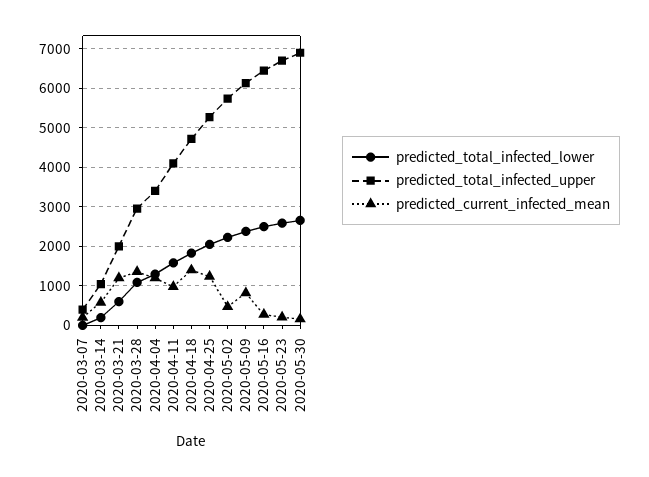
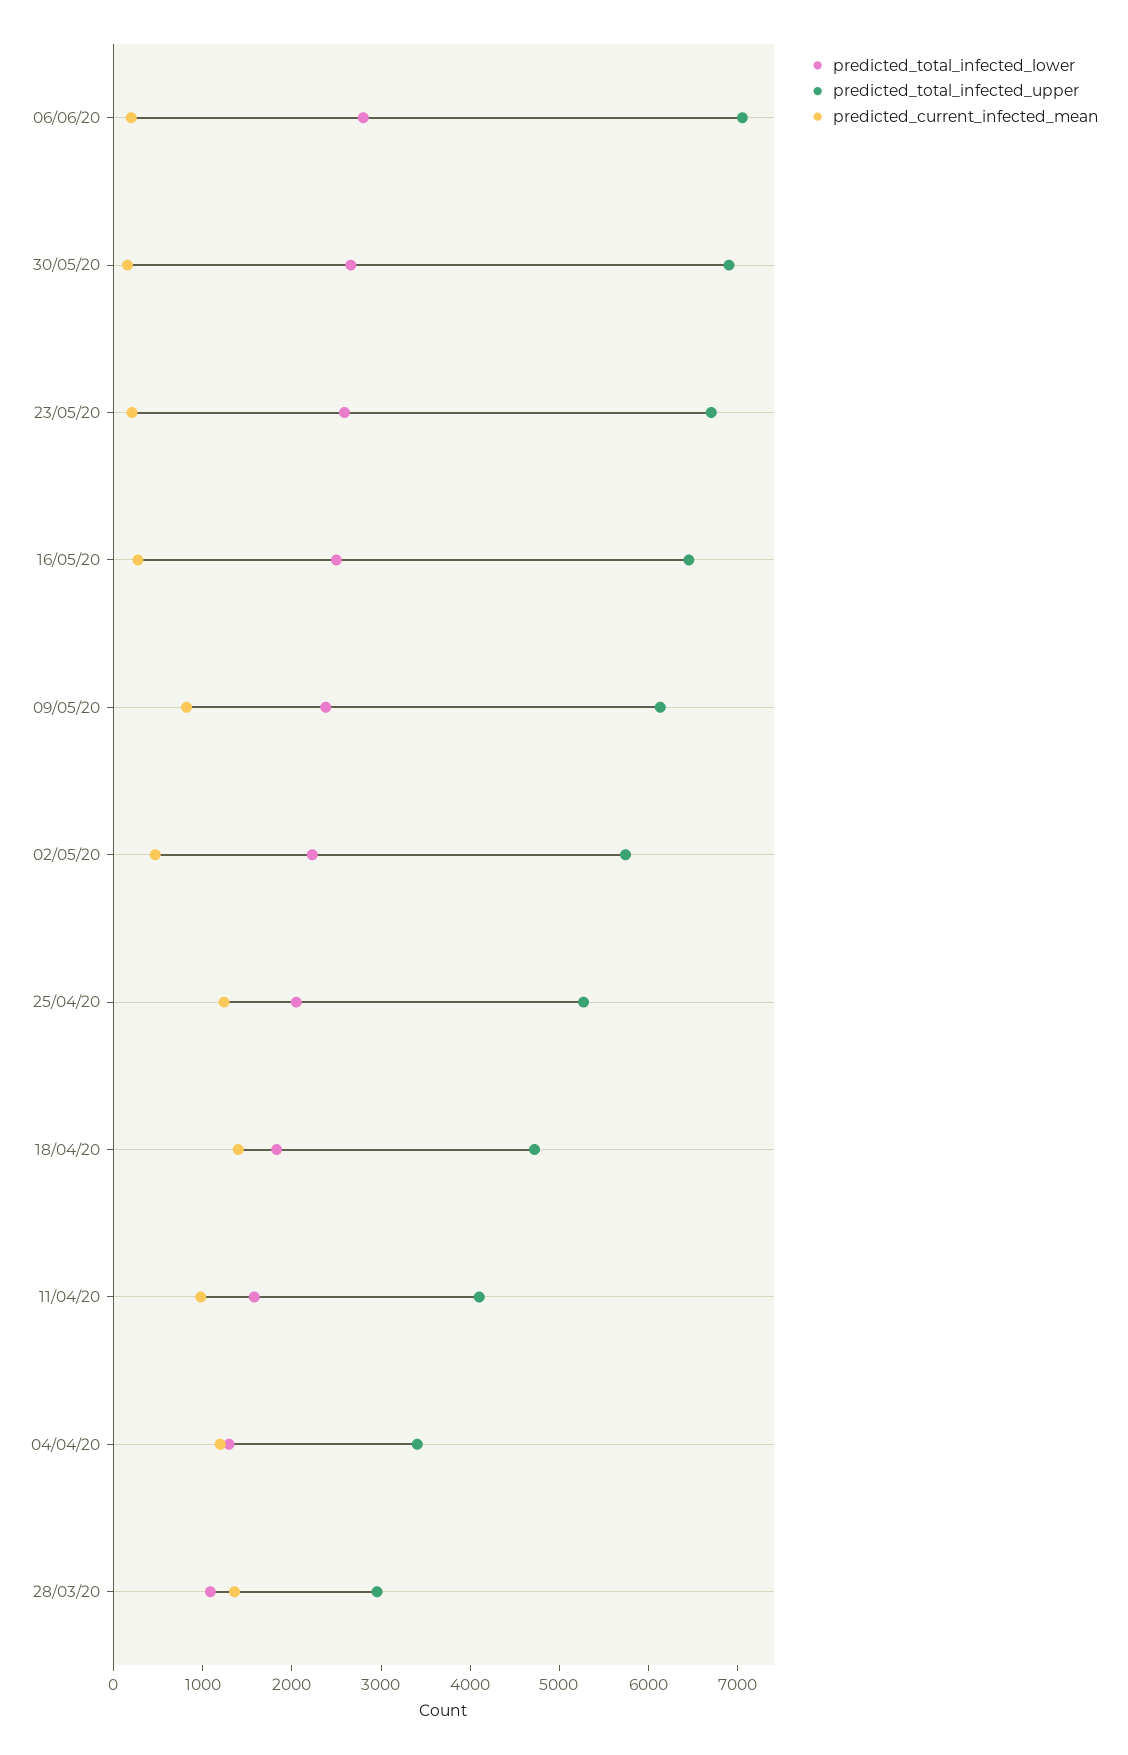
predicted_total_infected_lower, 2020-03-07: 0 -> none
predicted_total_infected_upper, 2020-03-07: 400 -> none
predicted_current_infected_mean, 2020-03-07: 200 -> none
predicted_total_infected_lower, 2020-03-14: 200 -> none
predicted_total_infected_upper, 2020-03-14: 1000 -> none
predicted_current_infected_mean, 2020-03-14: 600 -> none
predicted_total_infected_lower, 2020-03-21: 600 -> none
predicted_total_infected_upper, 2020-03-21: 2000 -> none
predicted_current_infected_mean, 2020-03-21: 1200 -> none
predicted_total_infected_lower, 06/06/20: none -> 2800
predicted_total_infected_upper, 06/06/20: none -> 7000
predicted_current_infected_mean, 06/06/20: none -> 200

